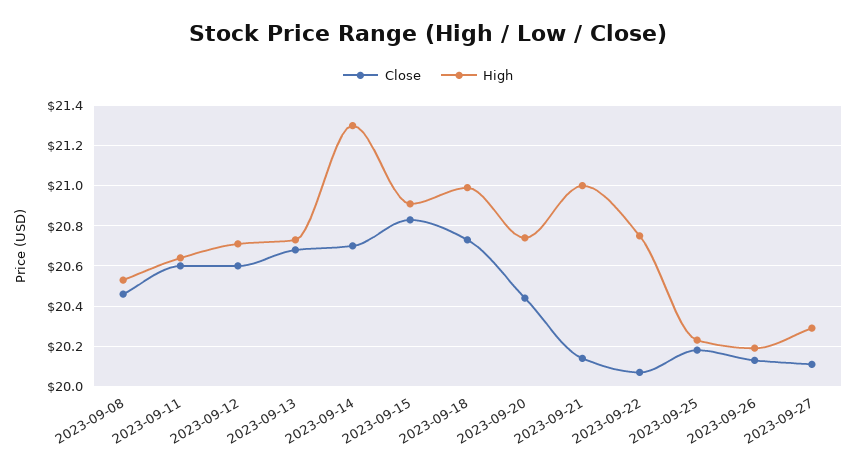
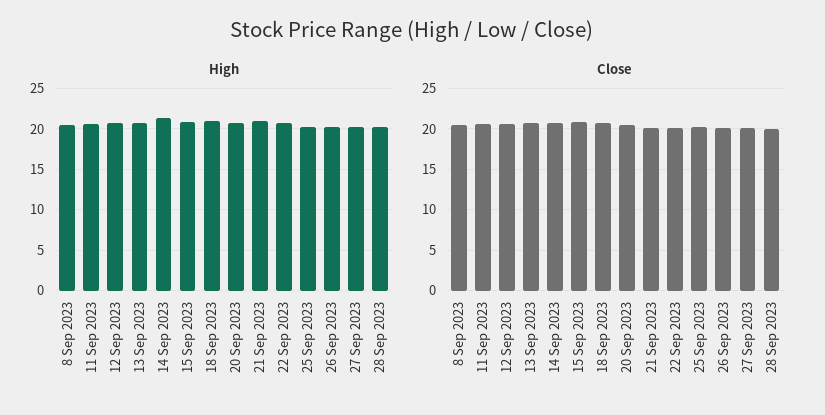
High, 28 Sep 2023: none -> 20
Close, 28 Sep 2023: none -> 20

